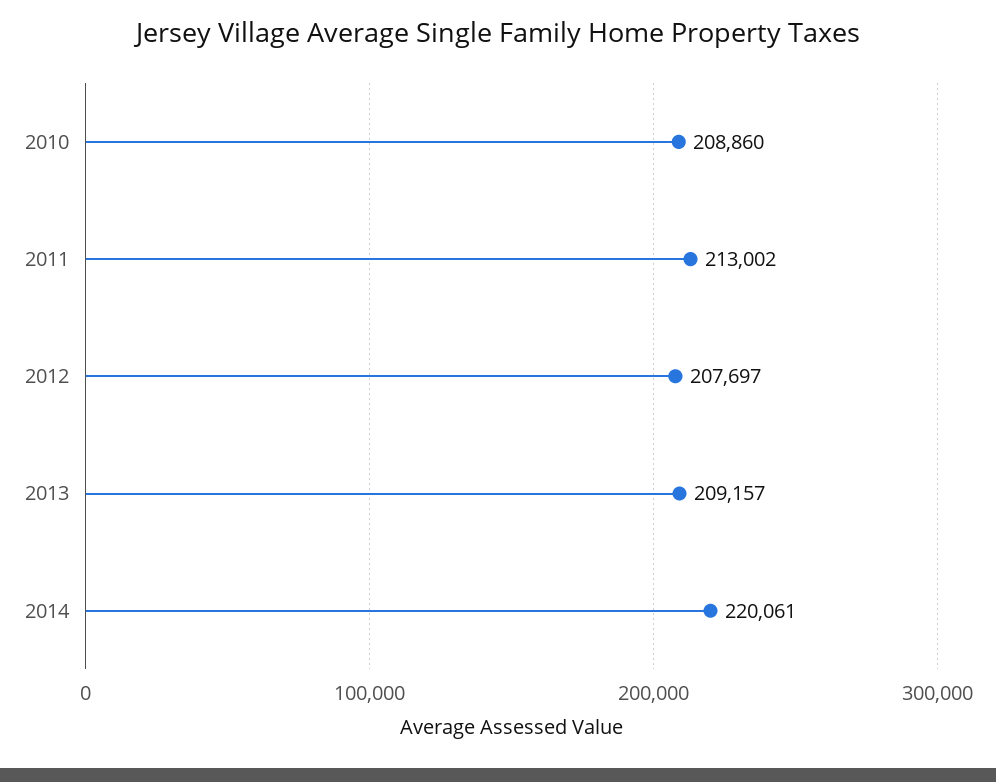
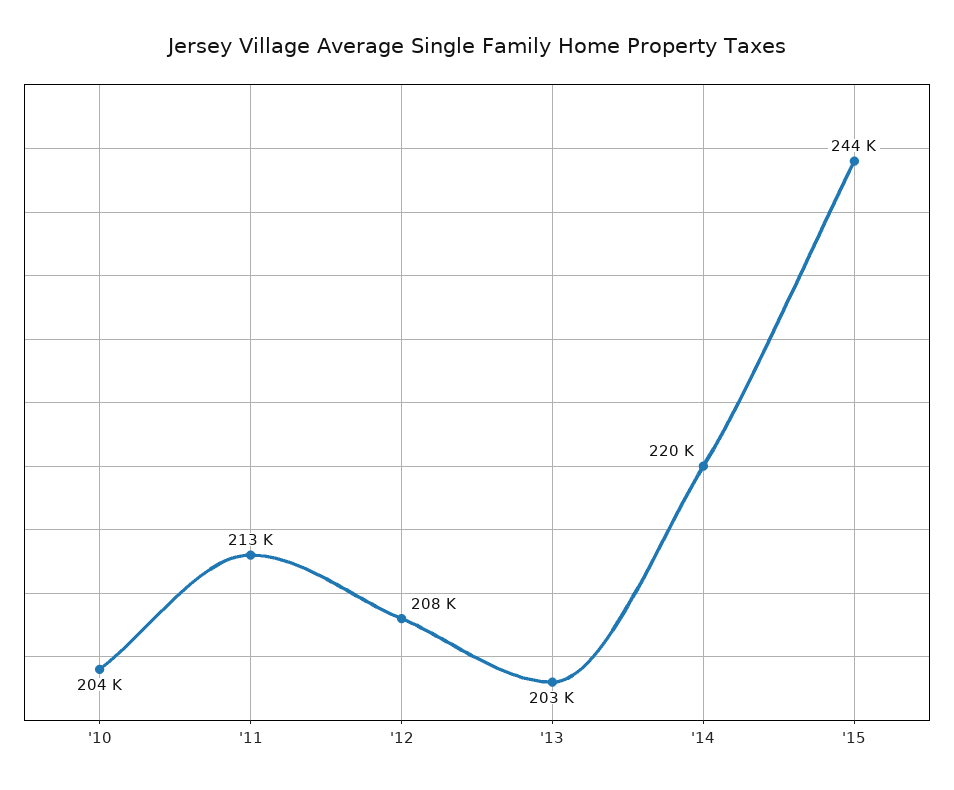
2010: 208860 -> 204000
2013: 209157 -> 203000
'15: none -> 244000

